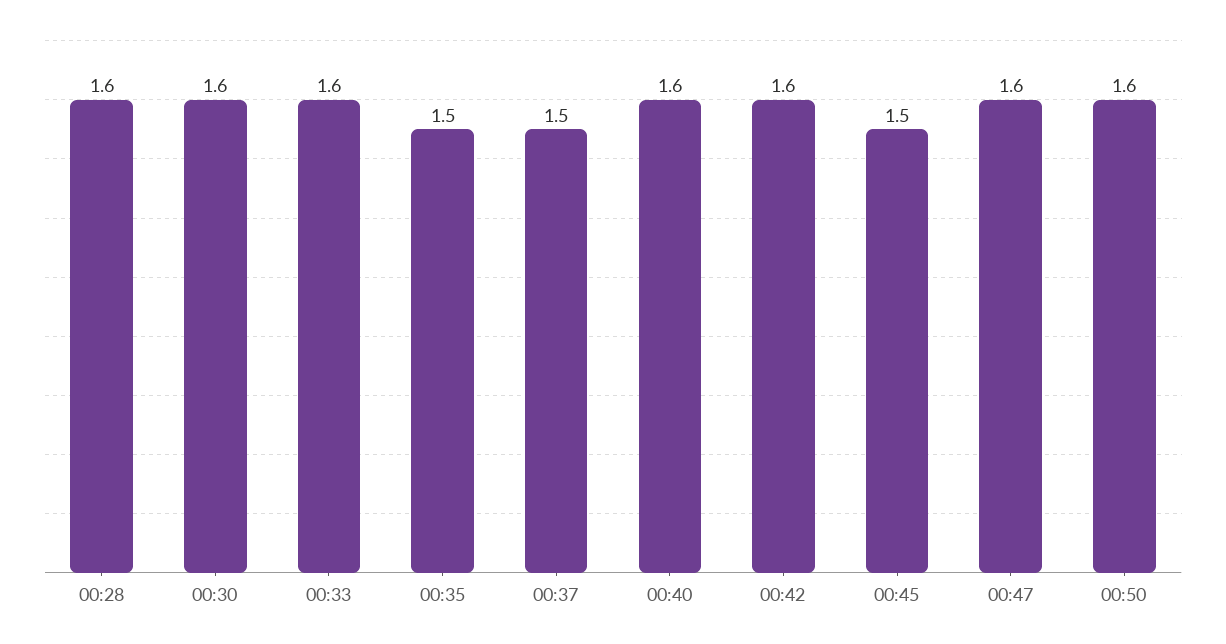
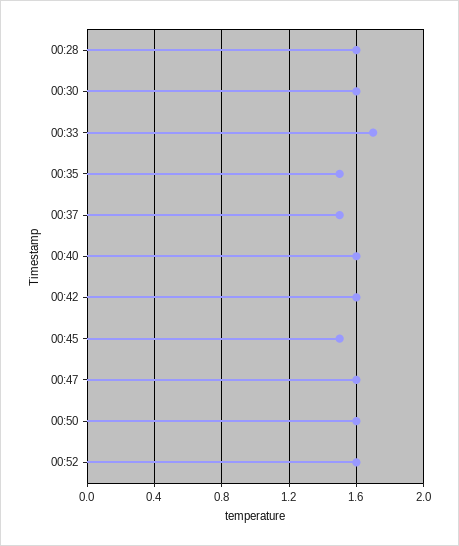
00:33: 1.6 -> 1.7
00:52: none -> 1.6

